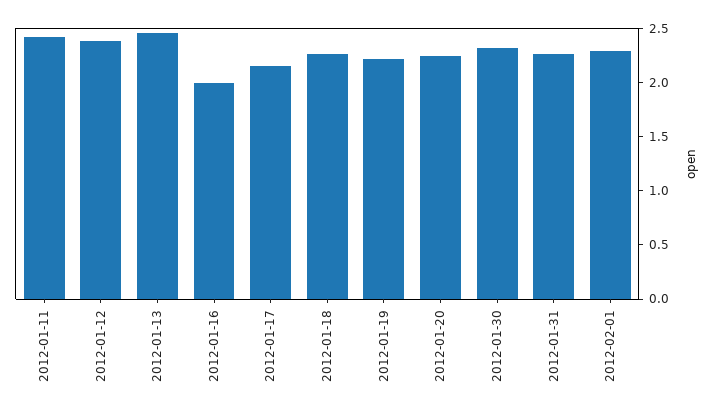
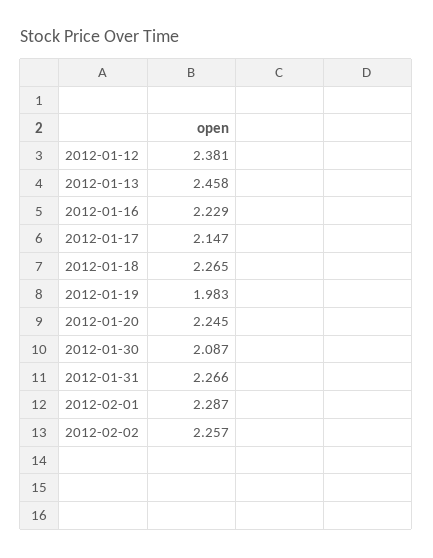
2012-01-11: 2.4 -> none
2012-01-16: 2 -> 2.229
2012-01-19: 2.2 -> 1.983
2012-01-30: 2.3 -> 2.087
2012-02-02: none -> 2.257

